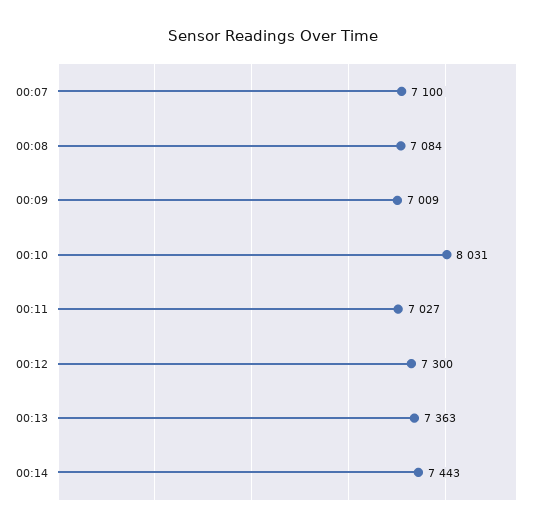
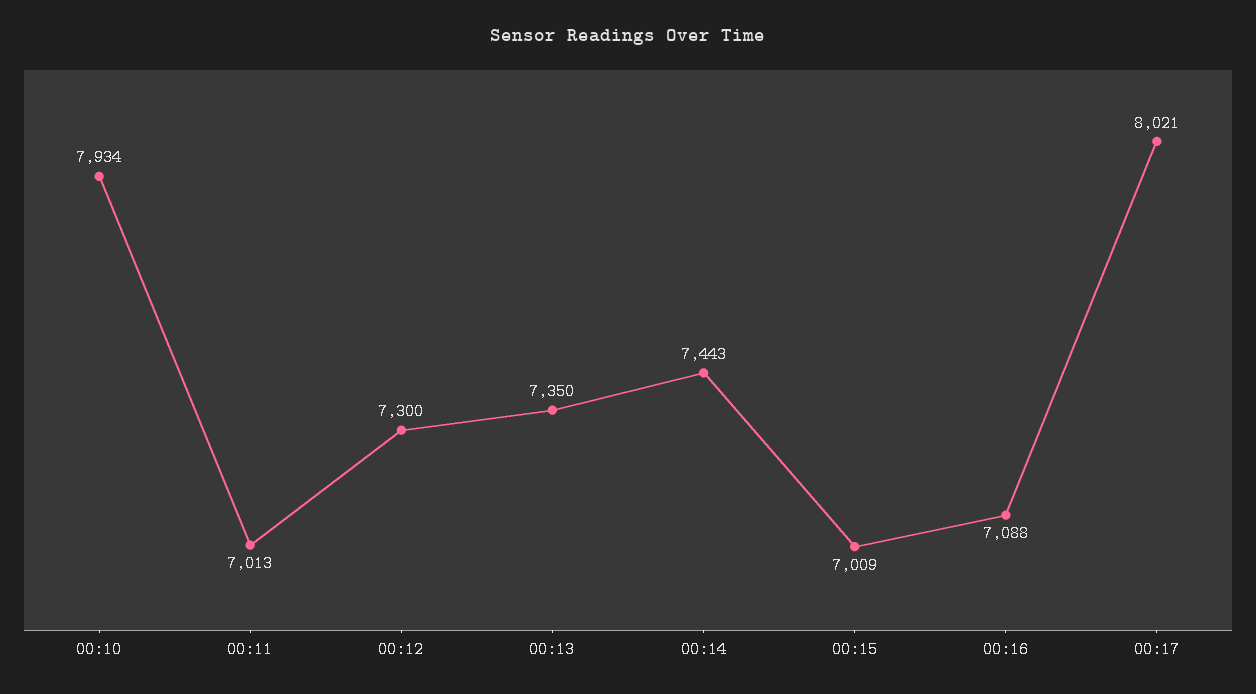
00:07: 7100 -> none
00:08: 7084 -> none
00:09: 7009 -> none
00:10: 8031 -> 7934
00:11: 7027 -> 7013
00:13: 7363 -> 7350
00:15: none -> 7009
00:16: none -> 7088
00:17: none -> 8021

